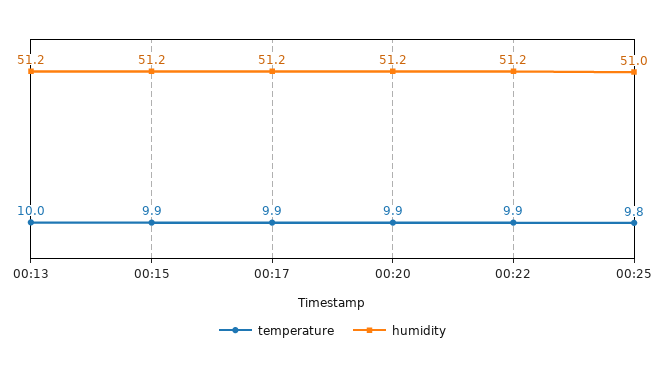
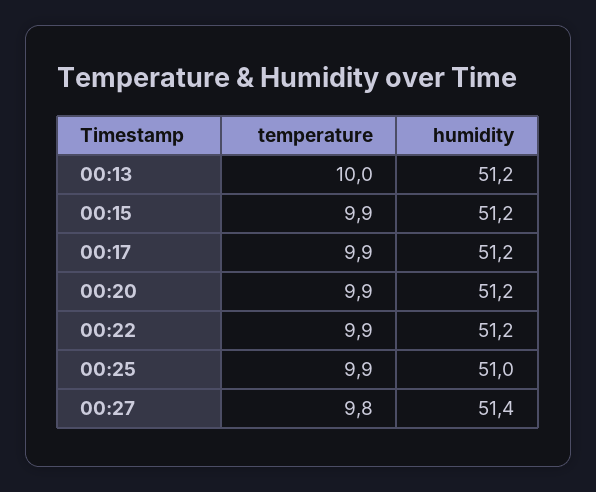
temperature, 00:25: 9.8 -> 9.9
temperature, 00:27: none -> 9.8
humidity, 00:27: none -> 51.4

